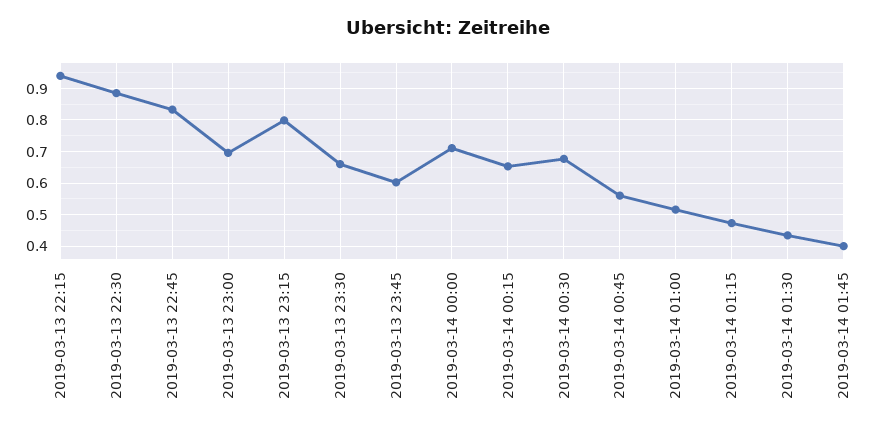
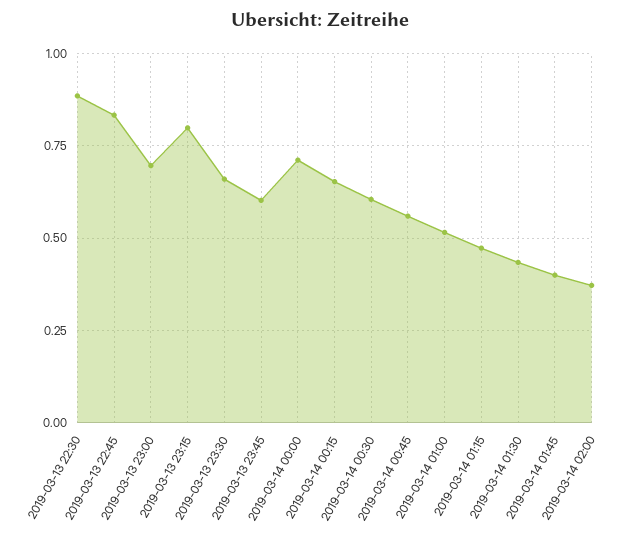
2019-03-13 22:15: 0.94 -> none
2019-03-14 00:30: 0.68 -> 0.6
2019-03-14 02:00: none -> 0.375

